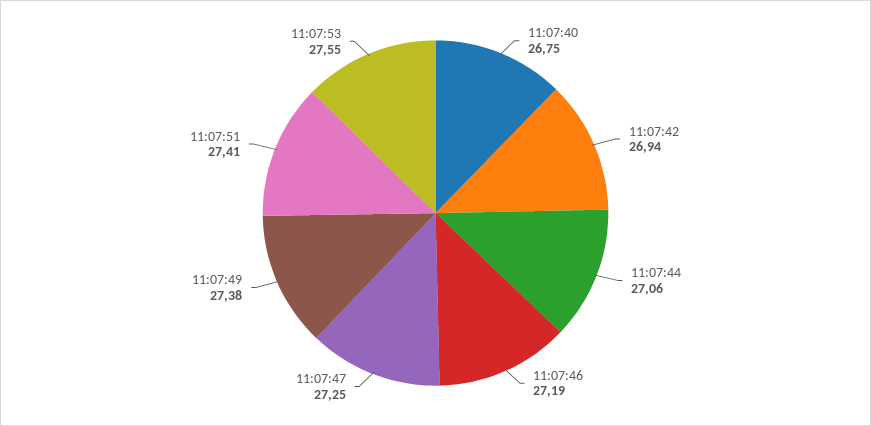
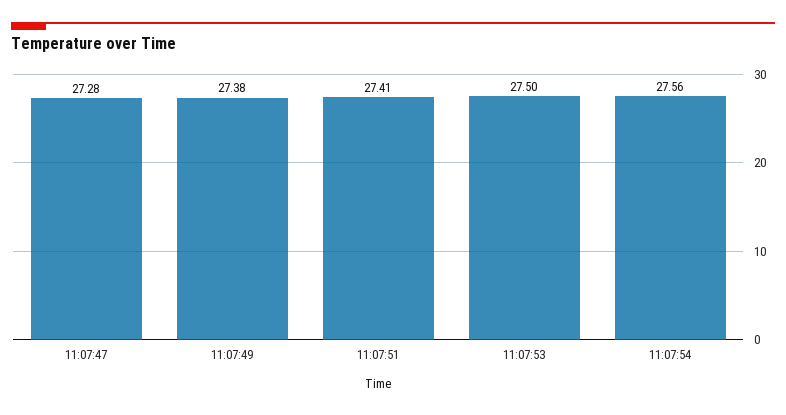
11:07:40: 26.75 -> none
11:07:42: 26.94 -> none
11:07:44: 27.06 -> none
11:07:46: 27.19 -> none
11:07:47: 27.25 -> 27.28
11:07:53: 27.55 -> 27.5
11:07:54: none -> 27.56

